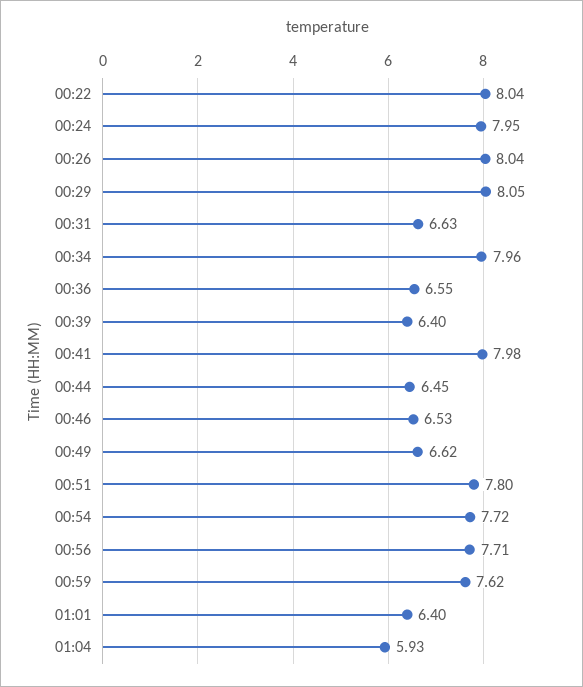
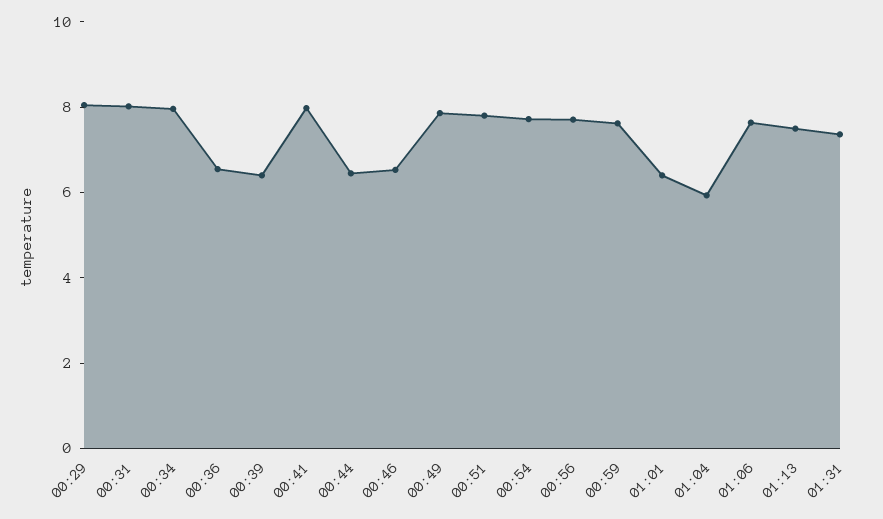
00:22: 8.04 -> none
00:24: 7.95 -> none
00:26: 8.04 -> none
00:31: 6.63 -> 8
00:49: 6.62 -> 8
01:06: none -> 7.5
01:13: none -> 7.5
01:31: none -> 7.5

